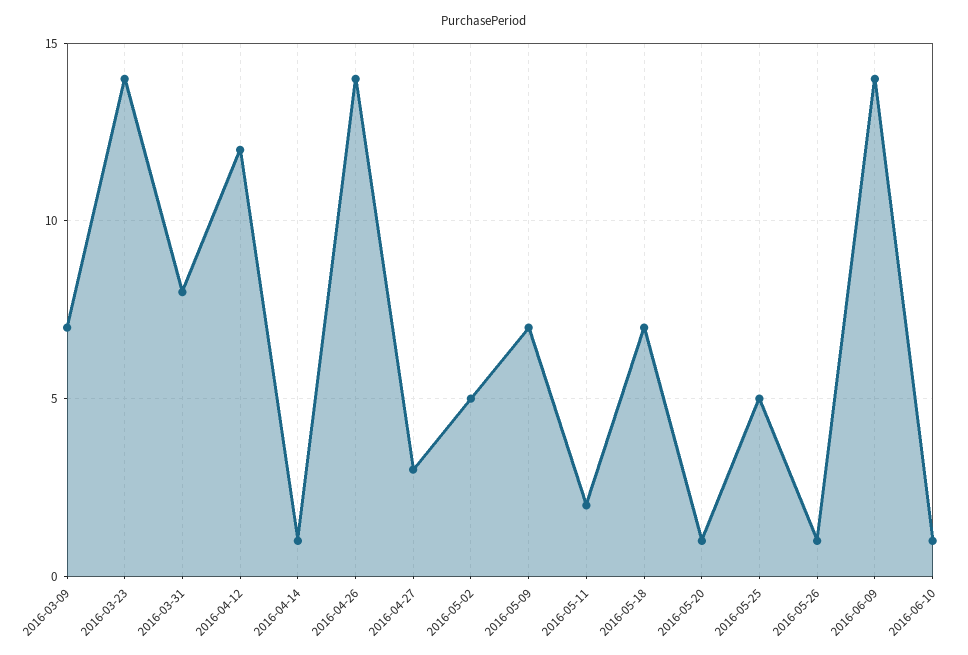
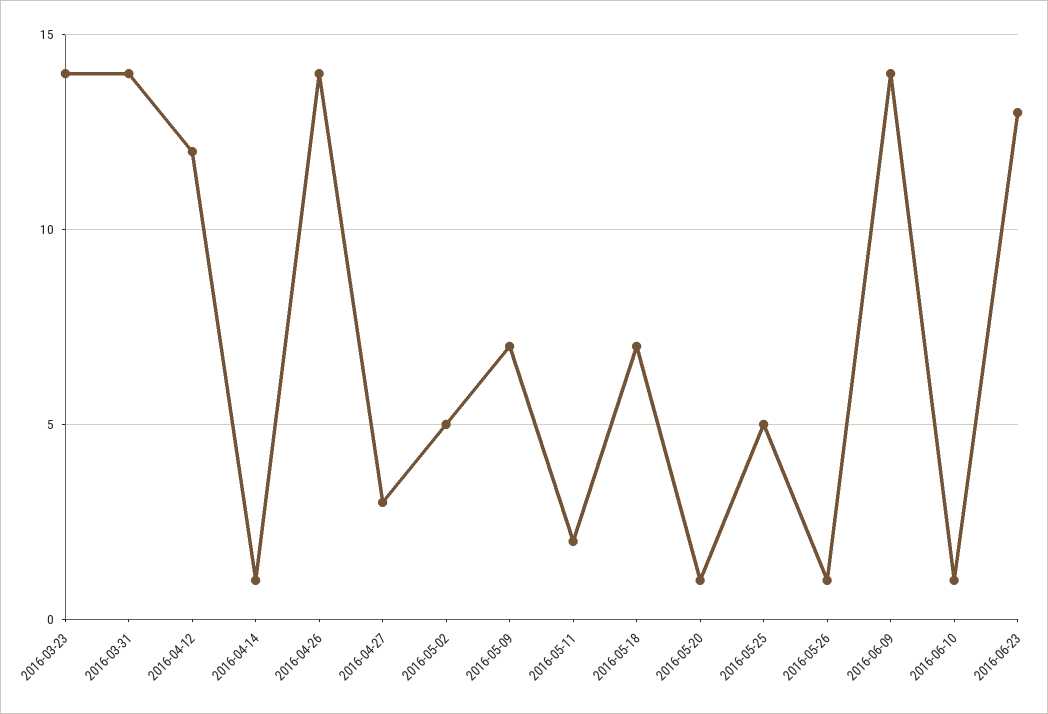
2016-03-09: 7 -> none
2016-03-31: 8 -> 14
2016-06-23: none -> 13

